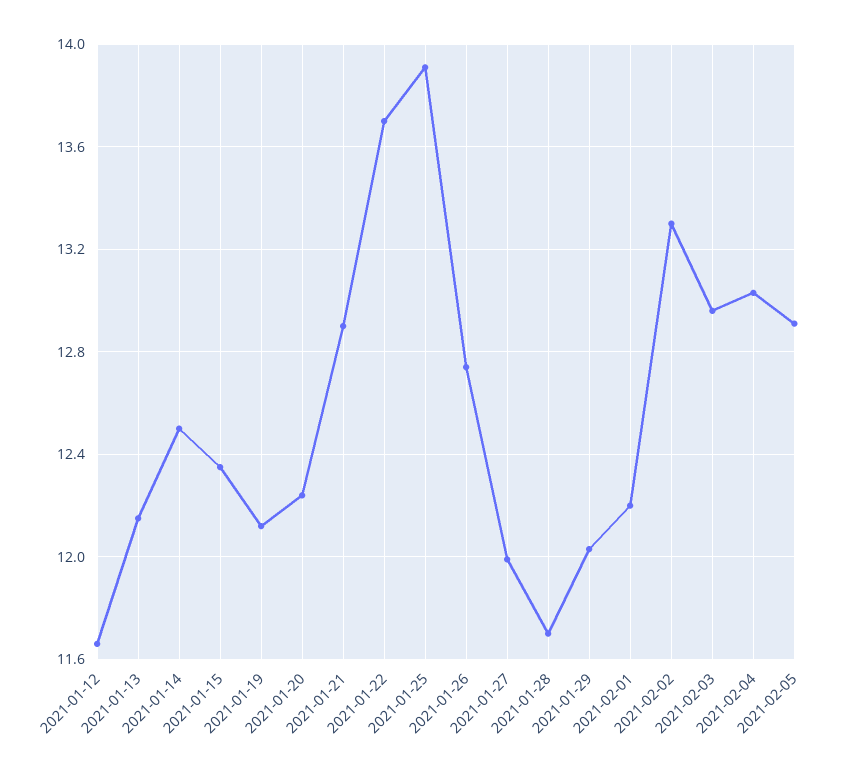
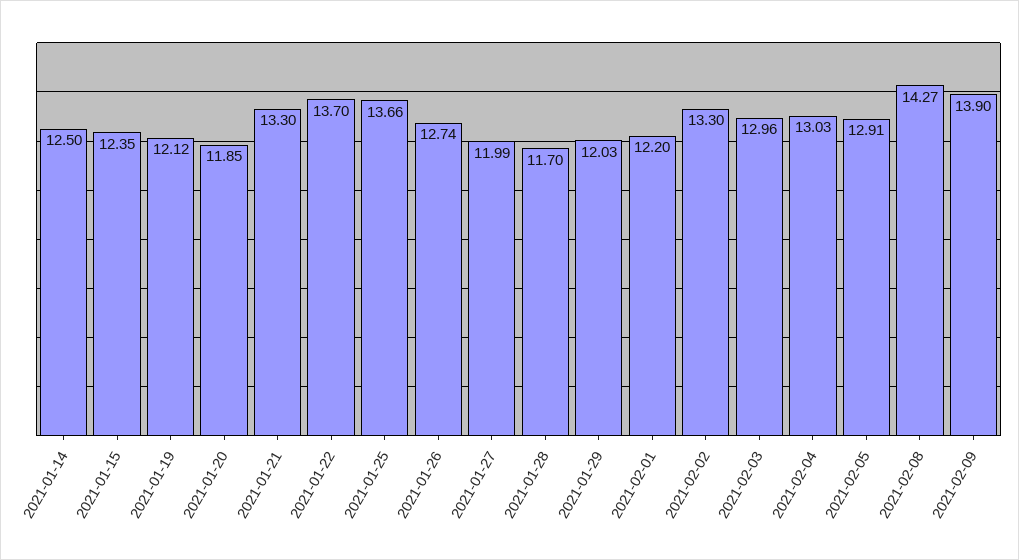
2021-01-12: 11.65 -> none
2021-01-13: 12.15 -> none
2021-01-20: 12.25 -> 11.85
2021-01-21: 12.9 -> 13.3
2021-01-25: 13.9 -> 13.66
2021-02-08: none -> 14.27
2021-02-09: none -> 13.9

